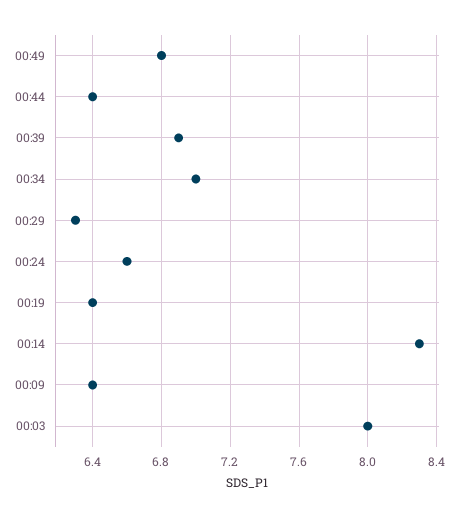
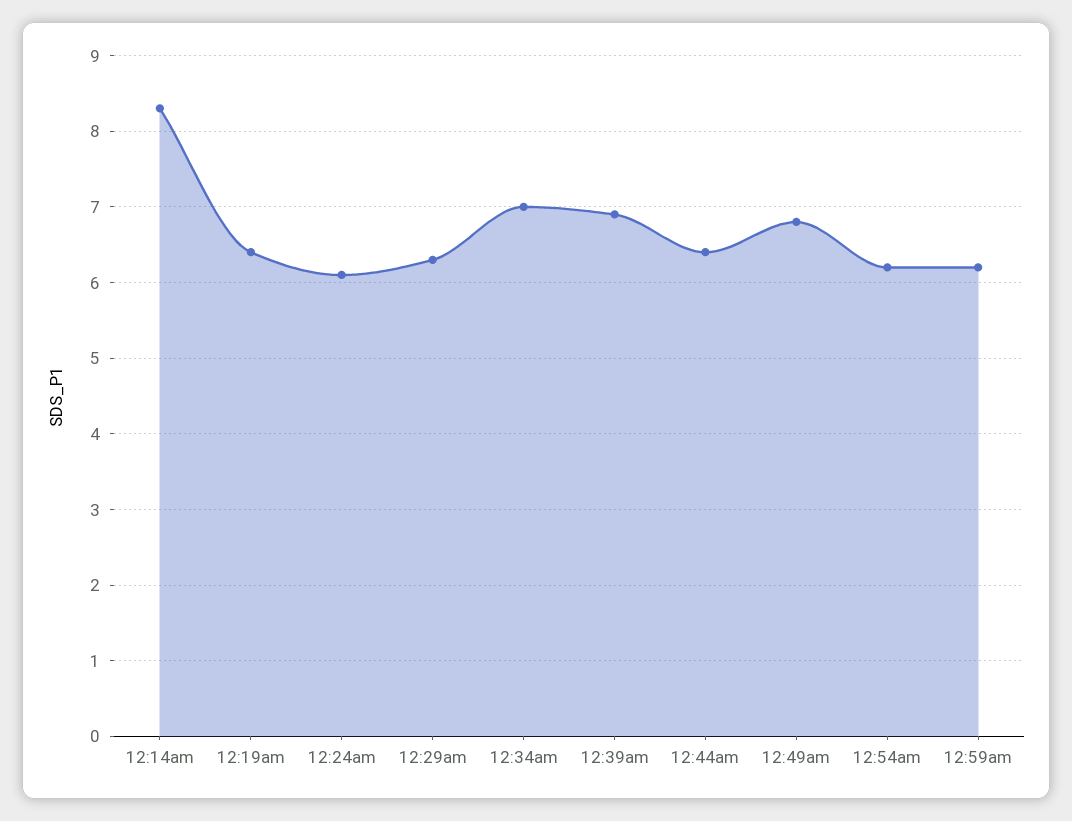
00:24: 6.6 -> 6.1
00:09: 6.4 -> none
00:03: 8 -> none
12:54am: none -> 6.2
12:59am: none -> 6.2

